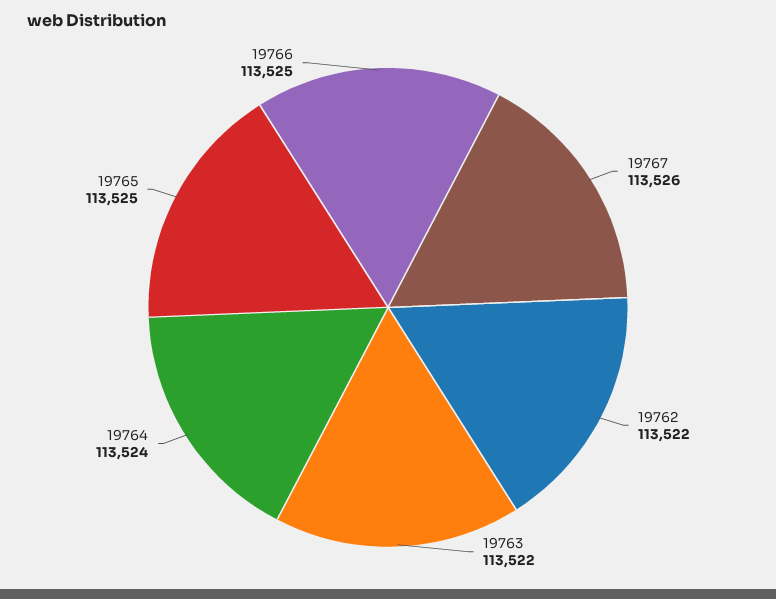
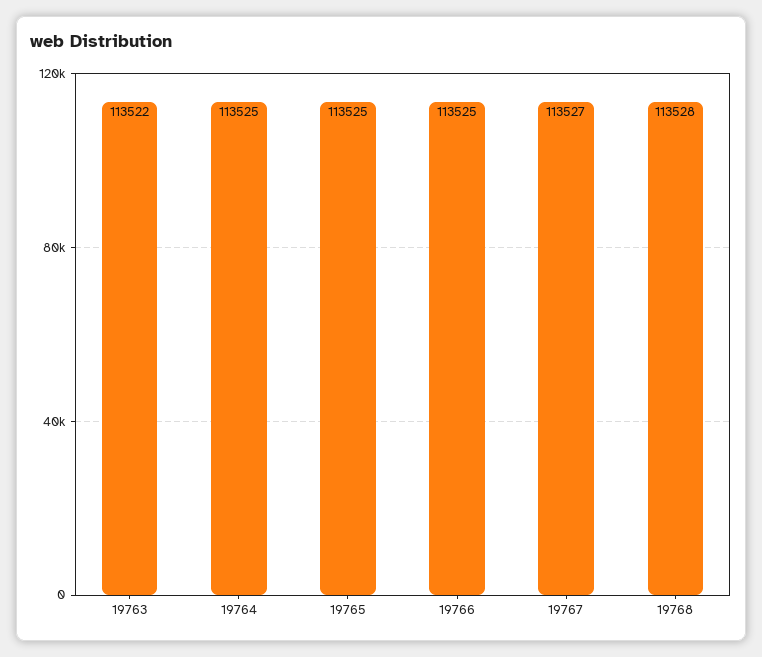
19767: 113526 -> 113527
19762: 113522 -> none
19764: 113524 -> 113525
19768: none -> 113528

